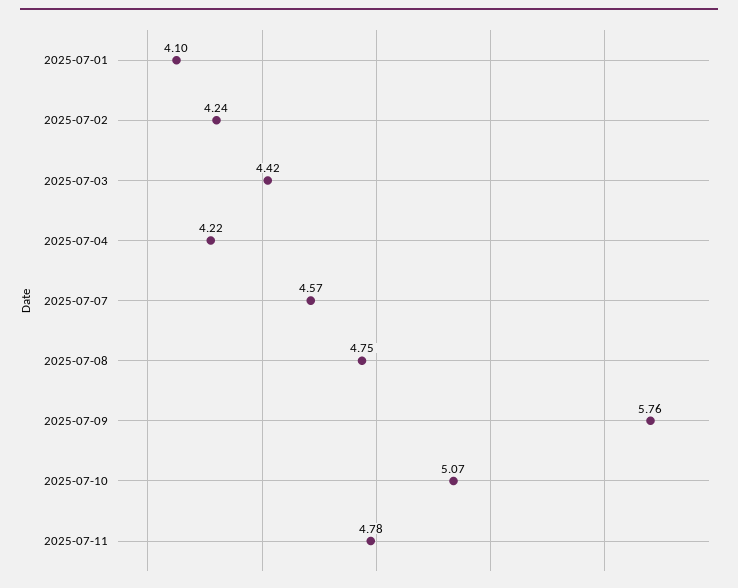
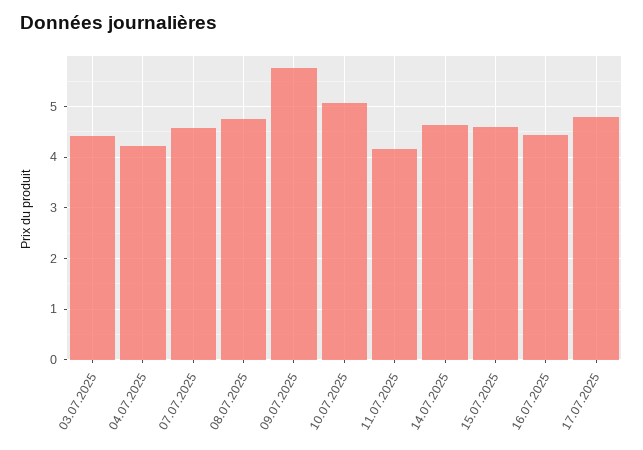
2025-07-01: 4.1 -> none
2025-07-02: 4.24 -> none
2025-07-11: 4.78 -> 4.2
14.07.2025: none -> 4.6
15.07.2025: none -> 4.6
16.07.2025: none -> 4.4
17.07.2025: none -> 4.8

